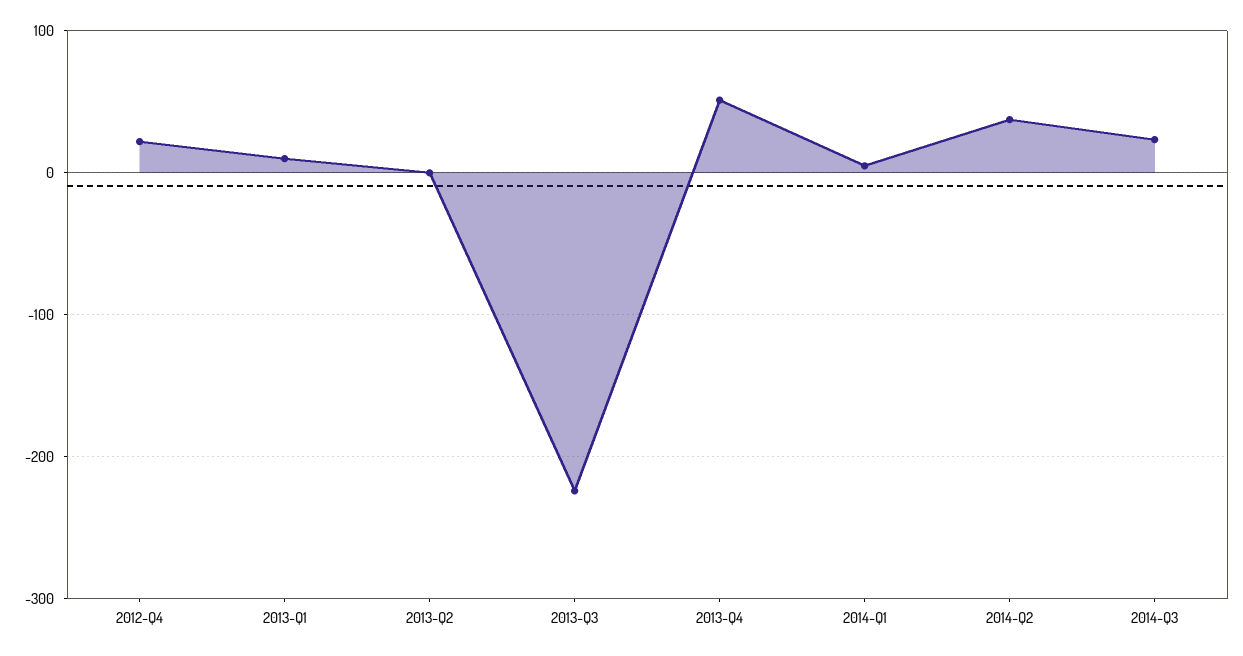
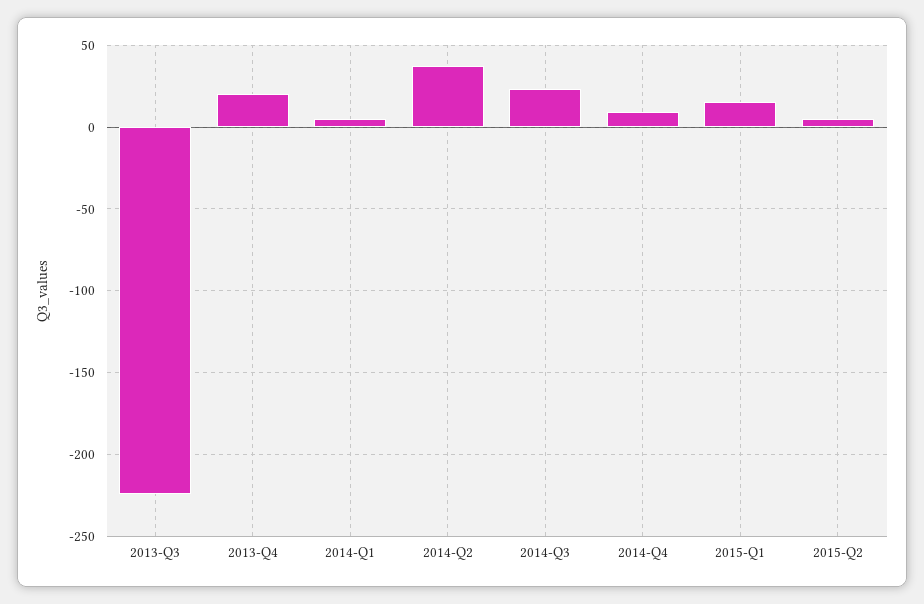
2012-Q4: 20 -> none
2013-Q1: 10 -> none
2013-Q2: 0 -> none
2013-Q4: 50 -> 20
2014-Q4: none -> 10
2015-Q1: none -> 15
2015-Q2: none -> 5

